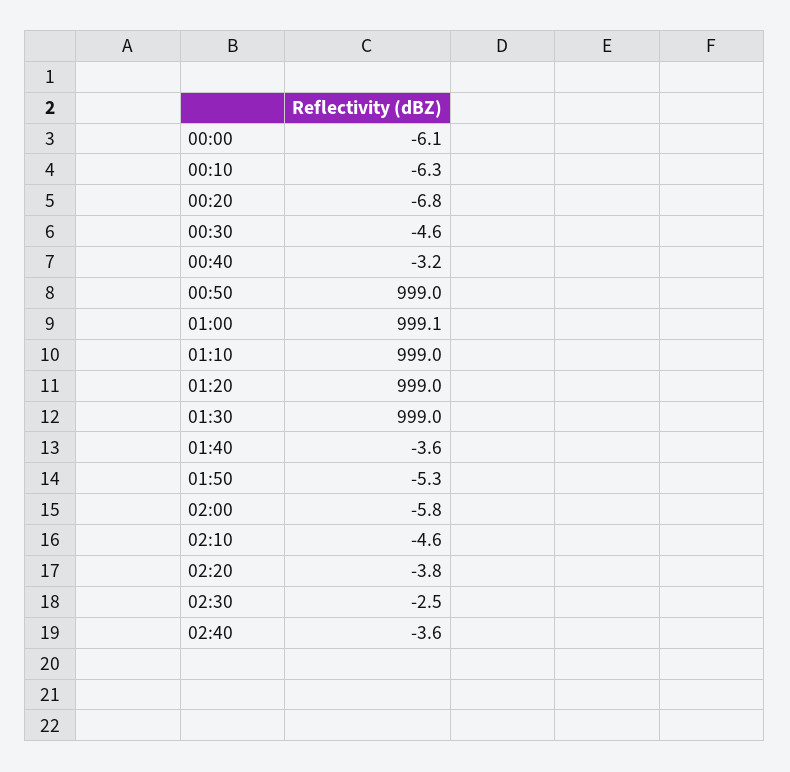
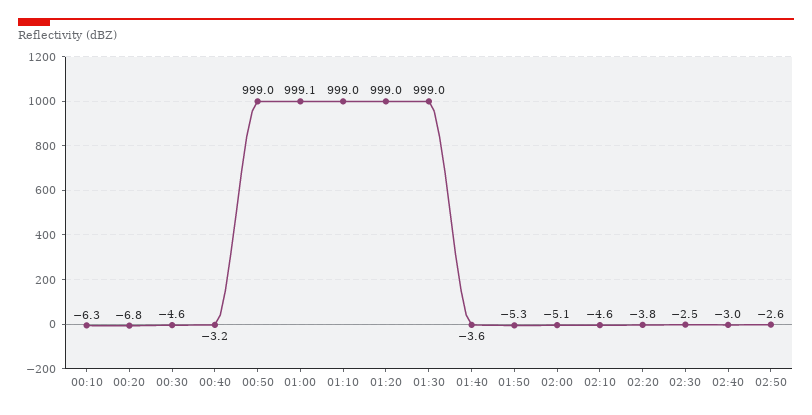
00:00: -6.1 -> none
02:00: -5.8 -> -5.1
02:40: -3.6 -> -3
02:50: none -> -2.6

